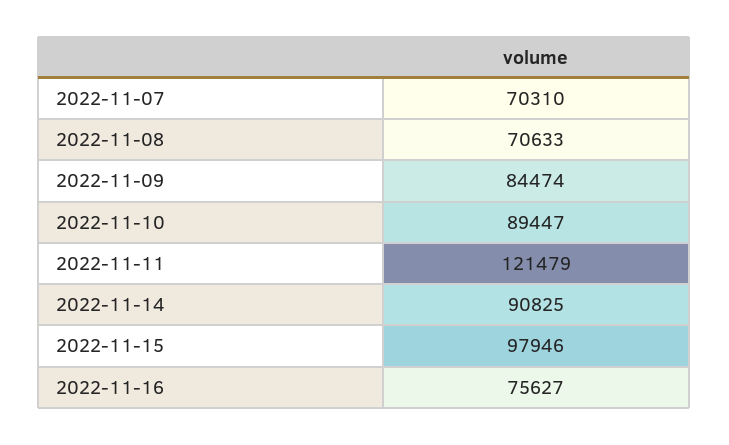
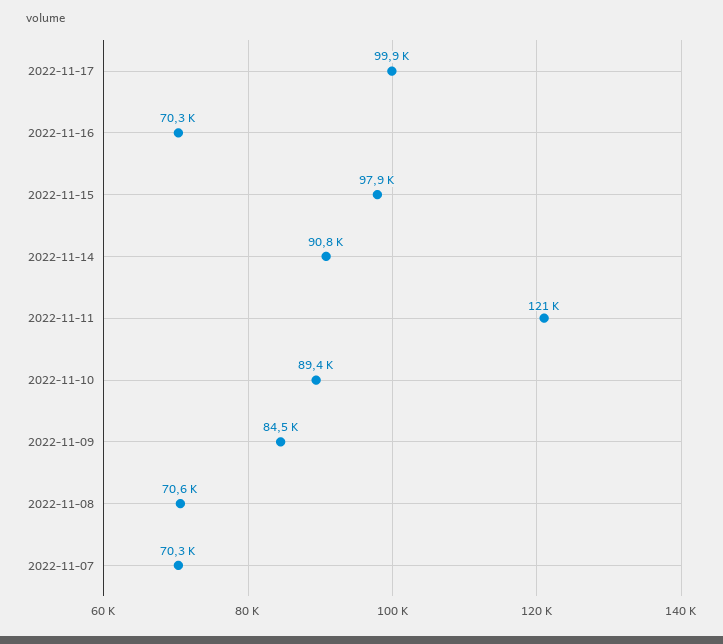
2022-11-16: 75627 -> 70300
2022-11-17: none -> 99900

